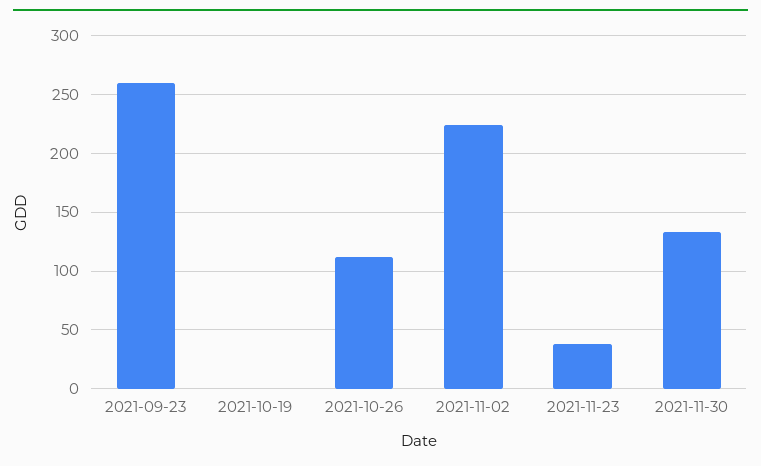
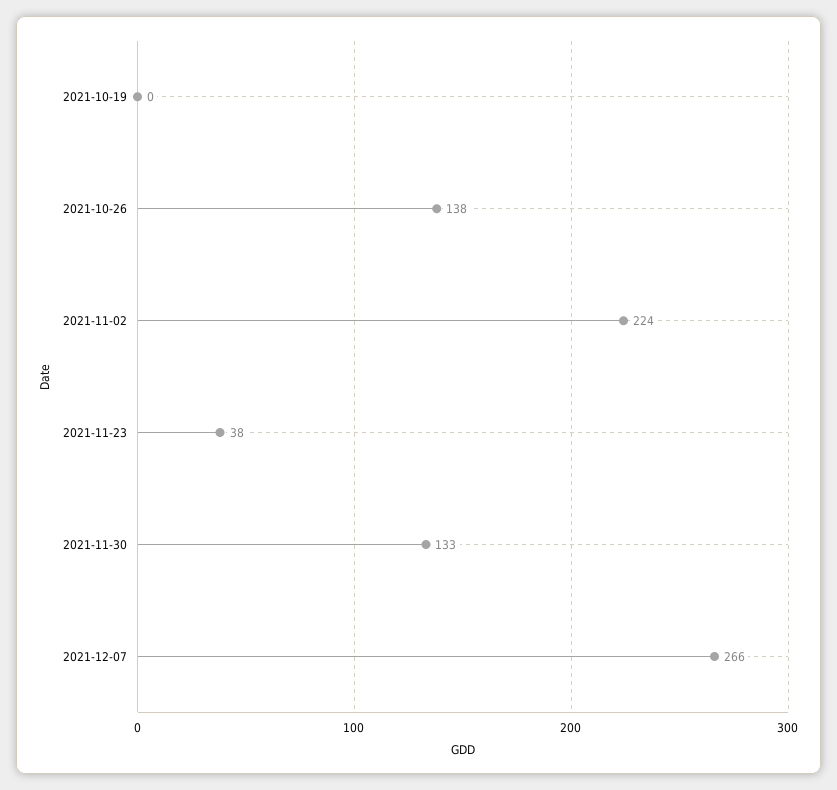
2021-09-23: 260 -> none
2021-10-26: 110 -> 138
2021-12-07: none -> 266

